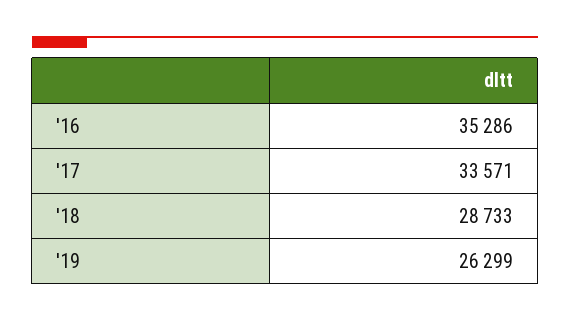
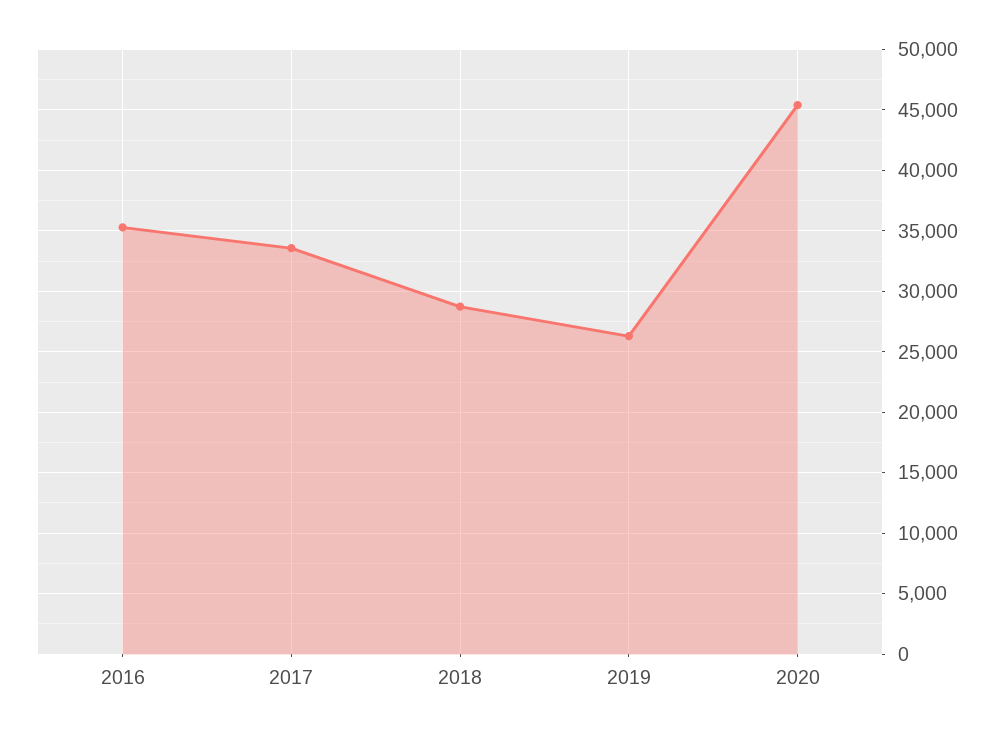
2020: none -> 45500

